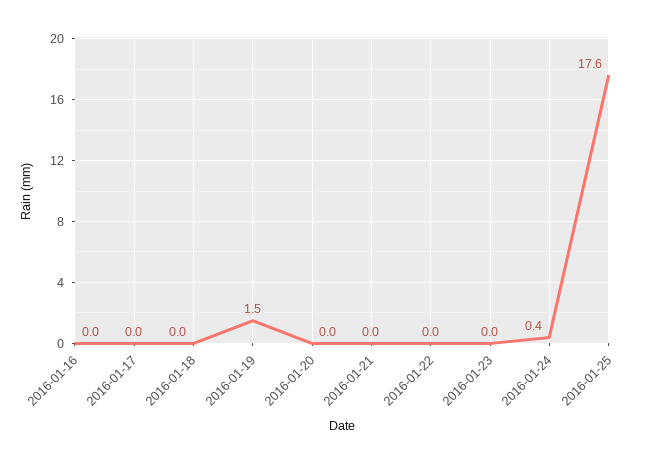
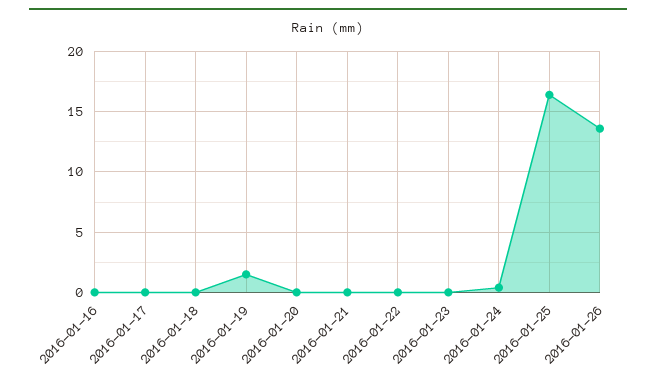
2016-01-25: 17.6 -> 16.5
2016-01-26: none -> 13.5

